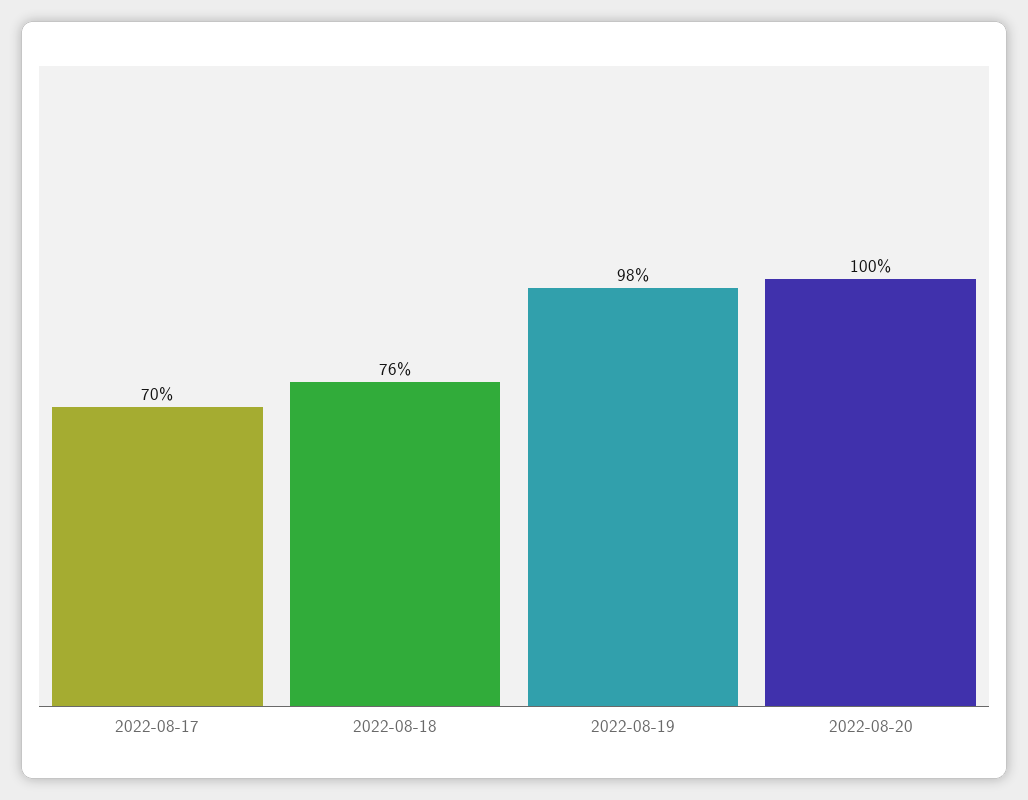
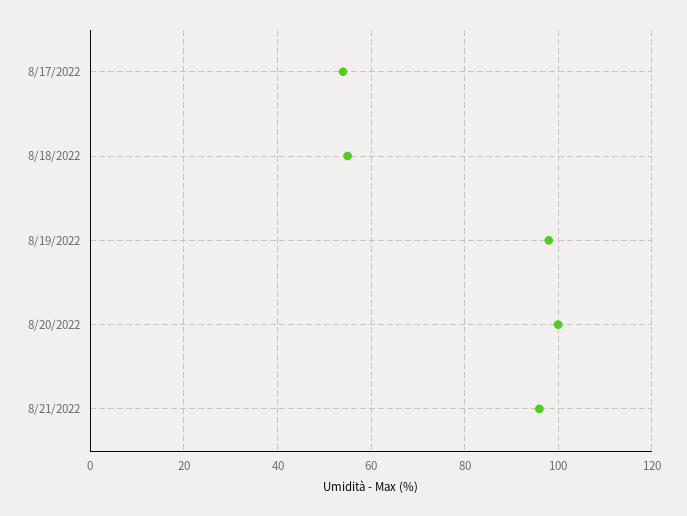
2022-08-17: 70 -> 55
2022-08-18: 76 -> 55
8/21/2022: none -> 95

